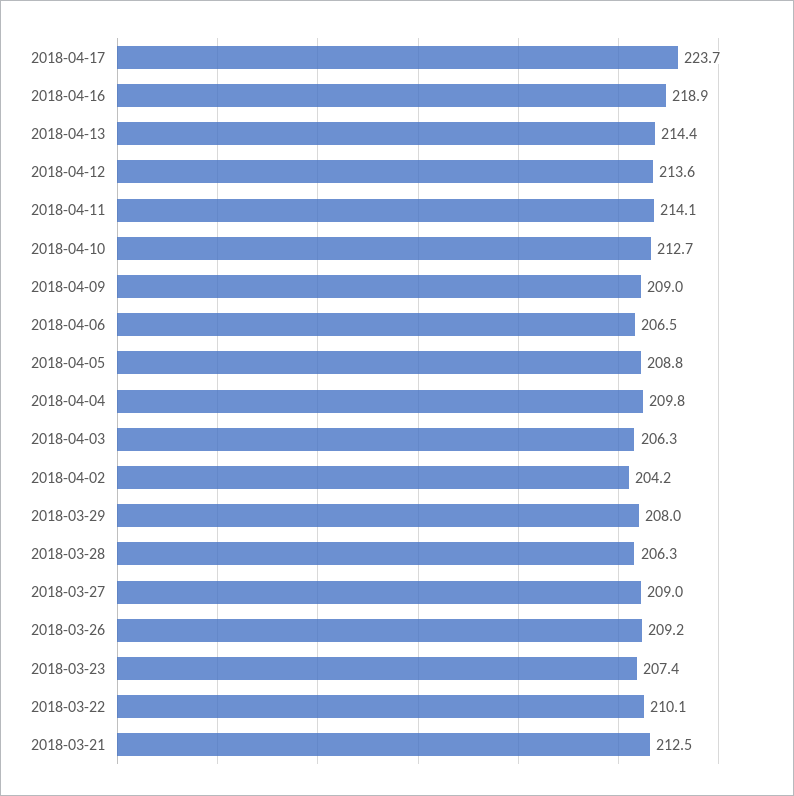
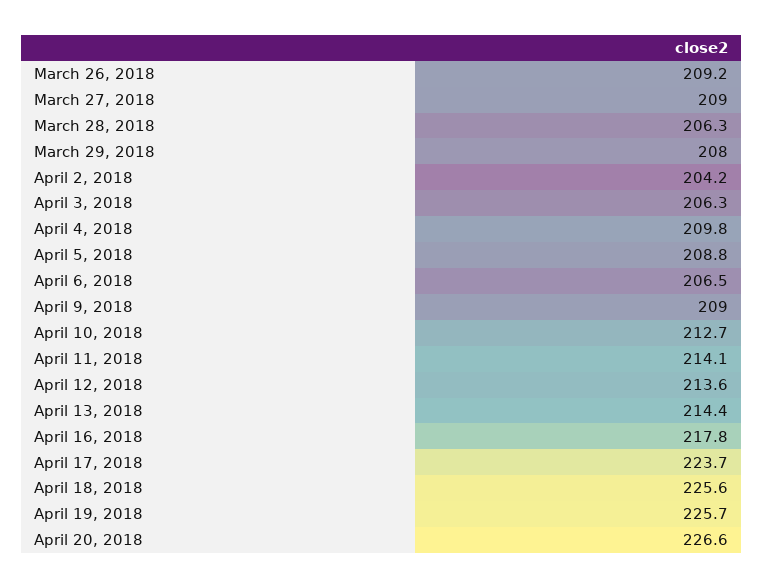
2018-04-16: 218.9 -> 217.8
2018-03-23: 207.4 -> none
2018-03-22: 210.1 -> none
2018-03-21: 212.5 -> none
April 18, 2018: none -> 225.6
April 19, 2018: none -> 225.7
April 20, 2018: none -> 226.6

